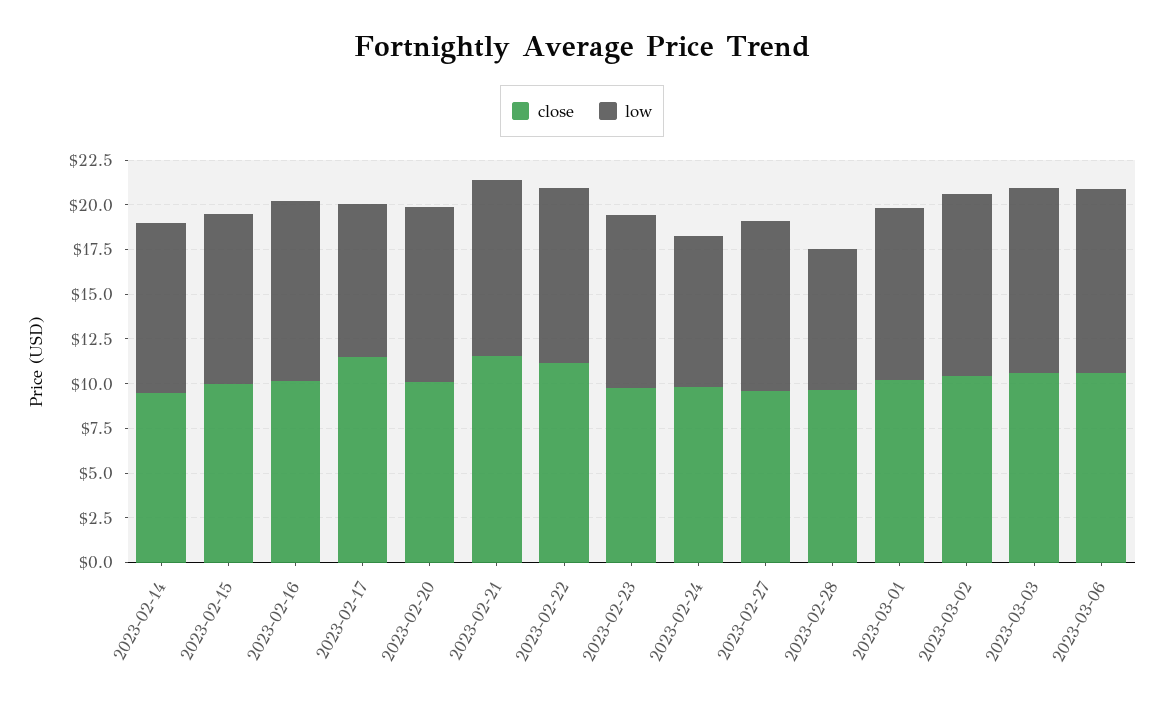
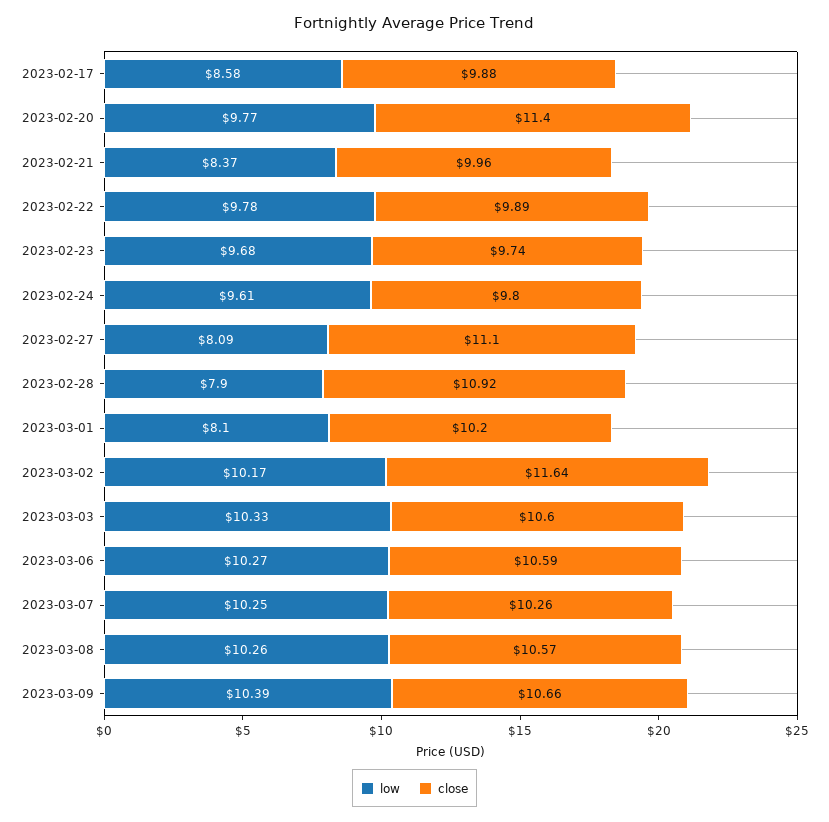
close, 2023-02-14: 9.5 -> none
low, 2023-02-14: 9.5 -> none
close, 2023-02-15: 10 -> none
low, 2023-02-15: 9.5 -> none
close, 2023-02-16: 10 -> none
low, 2023-02-16: 10 -> none
close, 2023-02-17: 11.5 -> 9.88
close, 2023-02-20: 10 -> 11.4
close, 2023-02-21: 11.5 -> 9.96
low, 2023-02-21: 10 -> 8.37
close, 2023-02-22: 11 -> 9.89
low, 2023-02-24: 8.5 -> 9.61
close, 2023-02-27: 9.5 -> 11.1
low, 2023-02-27: 9.5 -> 8.09
close, 2023-02-28: 9.5 -> 10.92
low, 2023-03-01: 9.5 -> 8.1
close, 2023-03-02: 10.5 -> 11.64
low, 2023-03-07: none -> 10.25
close, 2023-03-07: none -> 10.26
low, 2023-03-08: none -> 10.26
close, 2023-03-08: none -> 10.57
low, 2023-03-09: none -> 10.39
close, 2023-03-09: none -> 10.66

